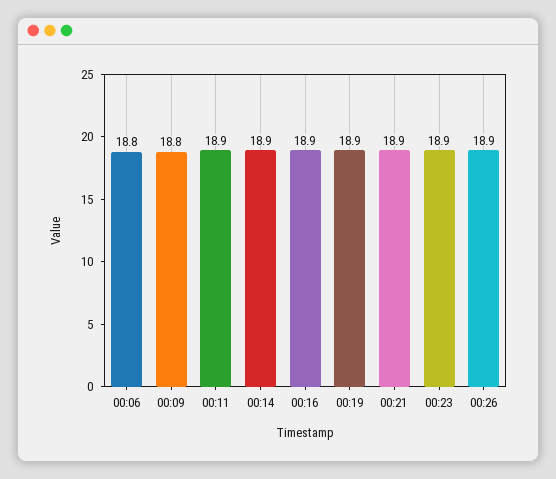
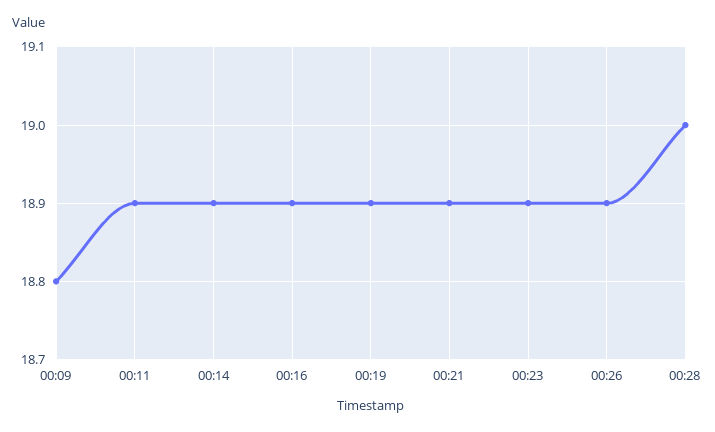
00:06: 18.8 -> none
00:28: none -> 19

